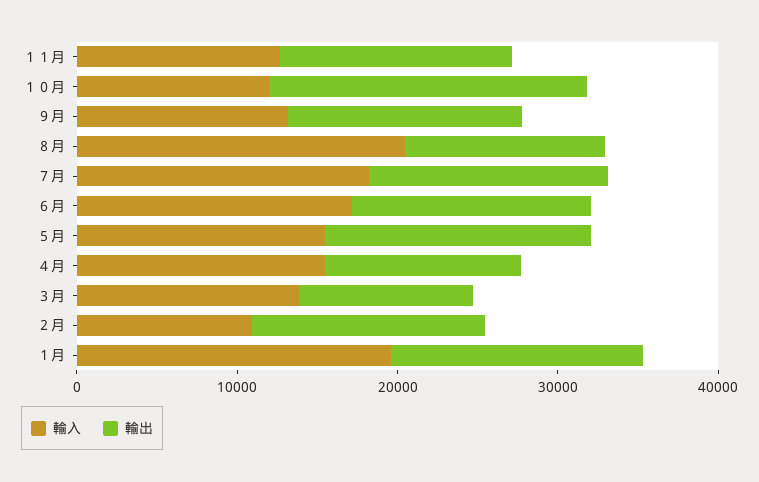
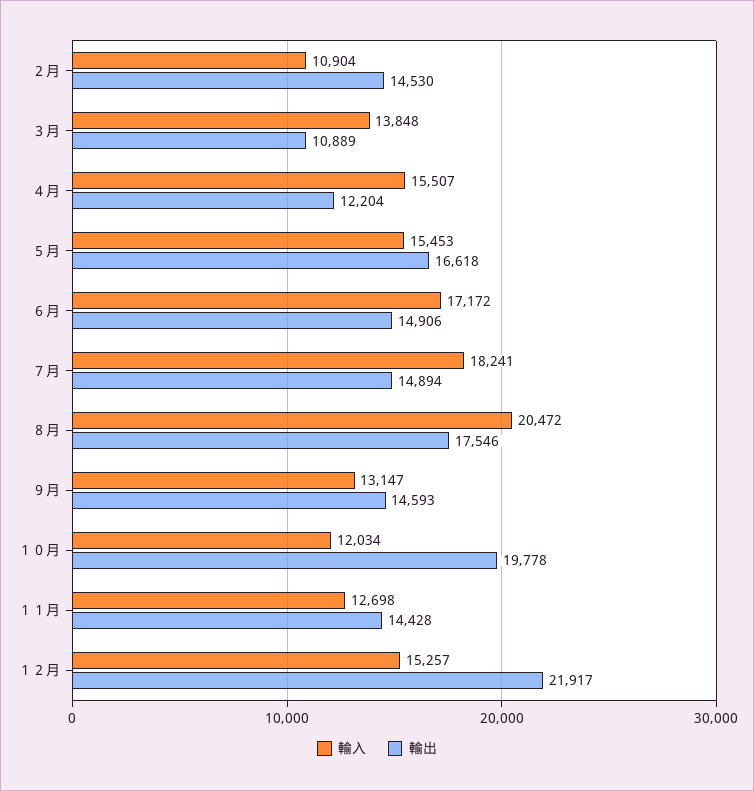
輸出, ８月: 12000 -> 17546
輸入, １月: 20000 -> none
輸出, １月: 16000 -> none
輸入, １２月: none -> 15257
輸出, １２月: none -> 21917

